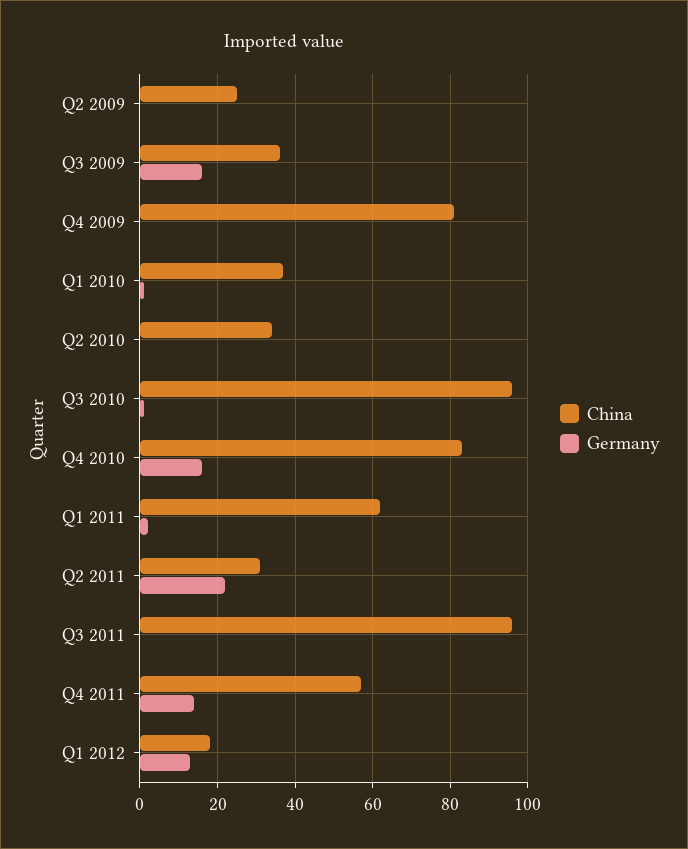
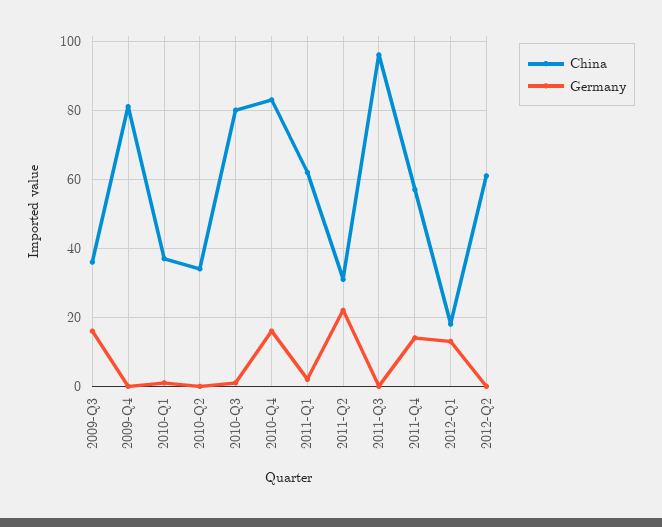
China, Q2 2009: 25 -> none
Germany, Q2 2009: 0 -> none
China, Q3 2010: 95 -> 80
China, 2012-Q2: none -> 60
Germany, 2012-Q2: none -> 0

